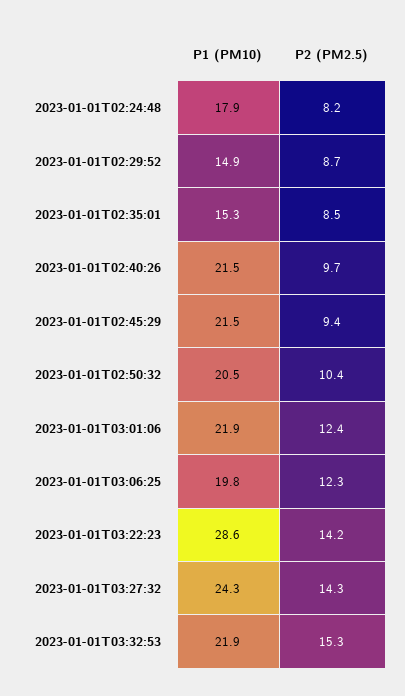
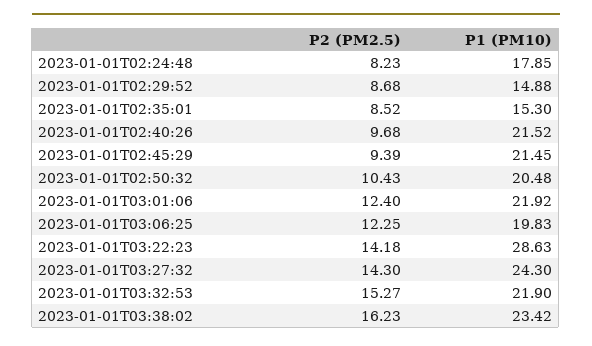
P2 (PM2.5), 2023-01-01T03:38:02: none -> 16.23
P1 (PM10), 2023-01-01T03:38:02: none -> 23.42

